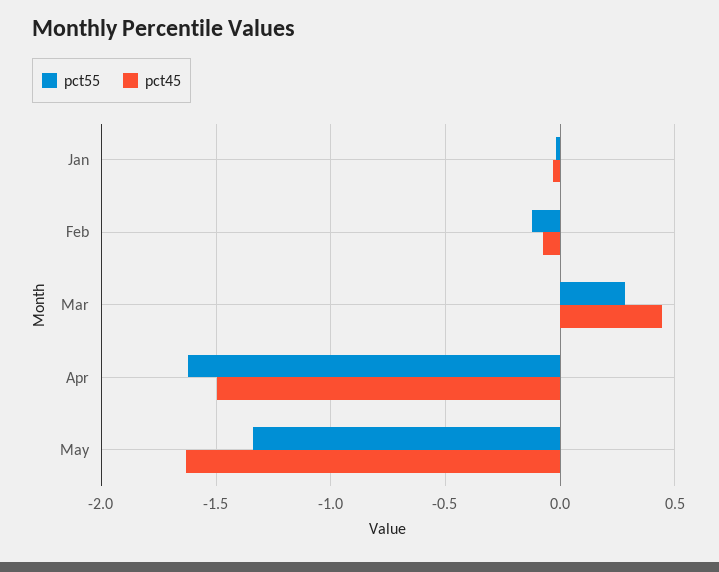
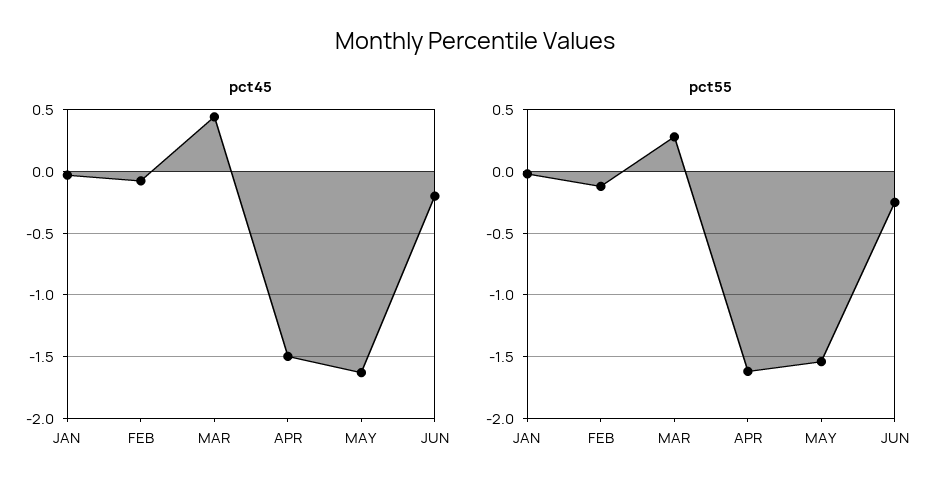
pct55, May: -1.35 -> -1.55
pct45, JUN: none -> -0.2
pct55, JUN: none -> -0.25

